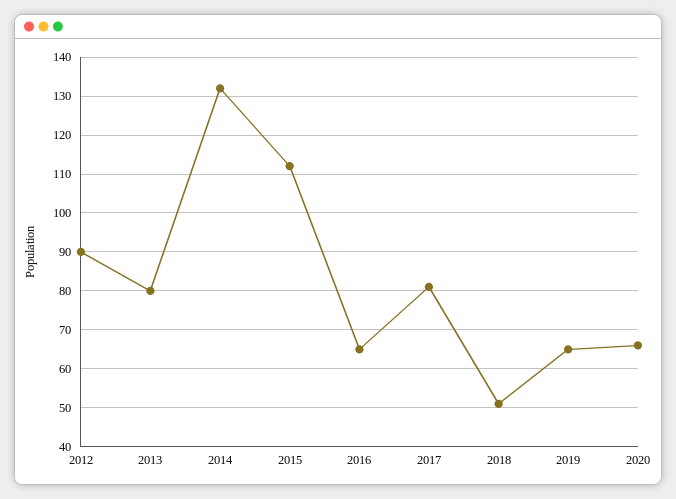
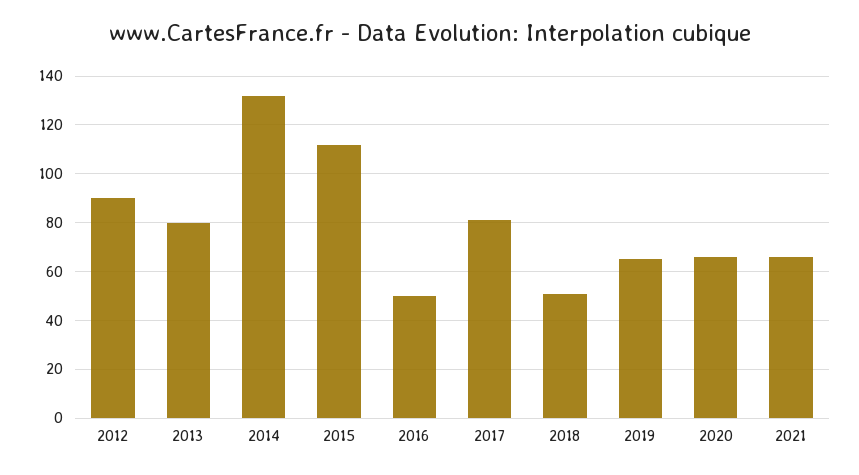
2016: 65 -> 50
2021: none -> 65

